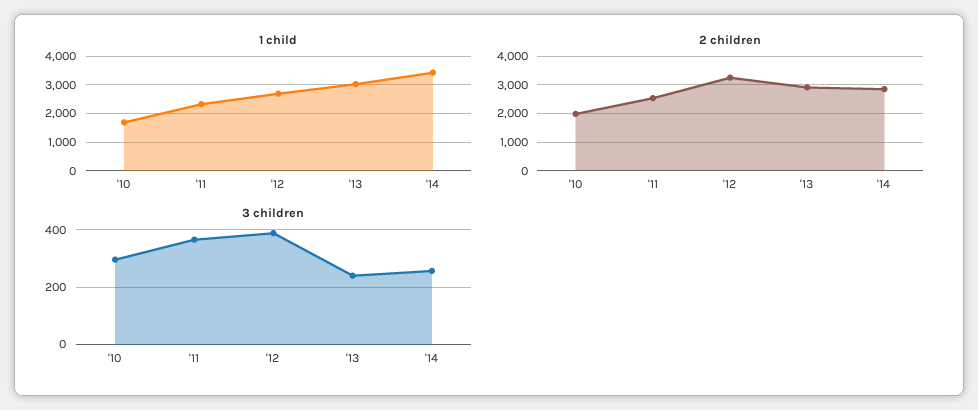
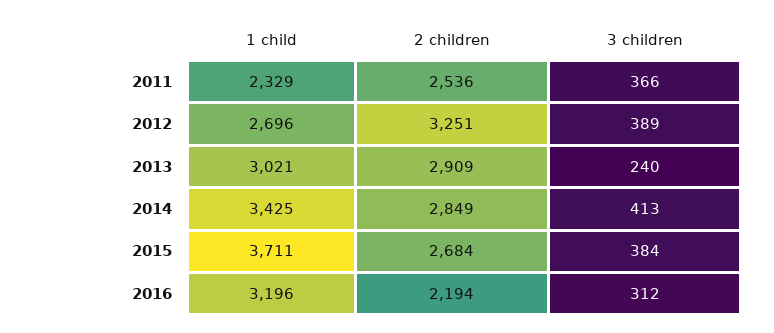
1 child, '10: 1750 -> none
2 children, '10: 2000 -> none
3 children, '10: 300 -> none
3 children, '14: 250 -> 413
1 child, 2015: none -> 3711
2 children, 2015: none -> 2684
3 children, 2015: none -> 384
1 child, 2016: none -> 3196
2 children, 2016: none -> 2194
3 children, 2016: none -> 312

